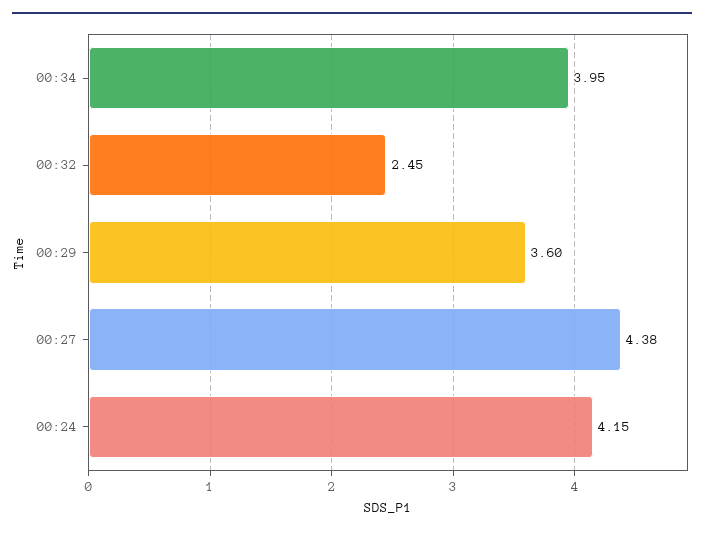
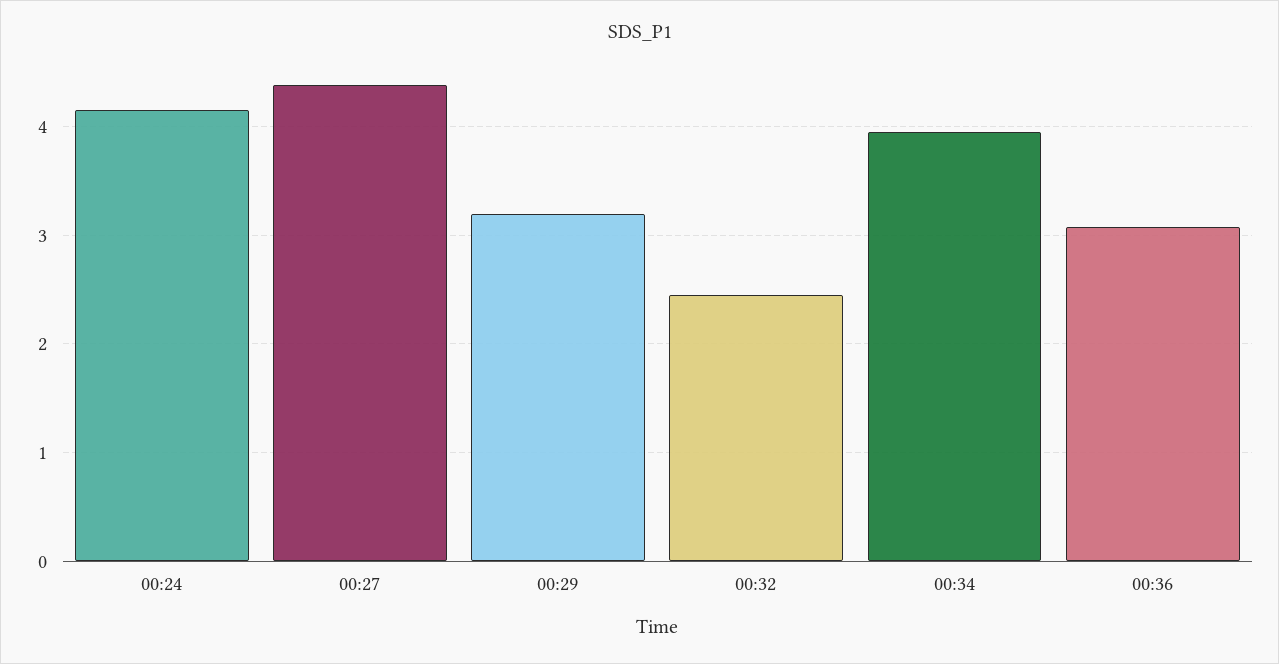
00:29: 3.6 -> 3.2
00:36: none -> 3.1

